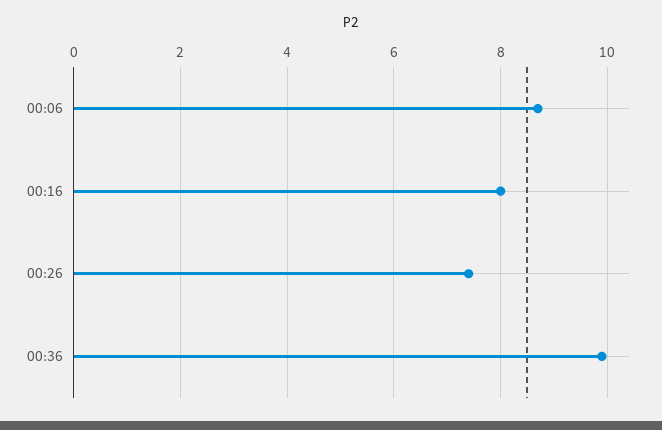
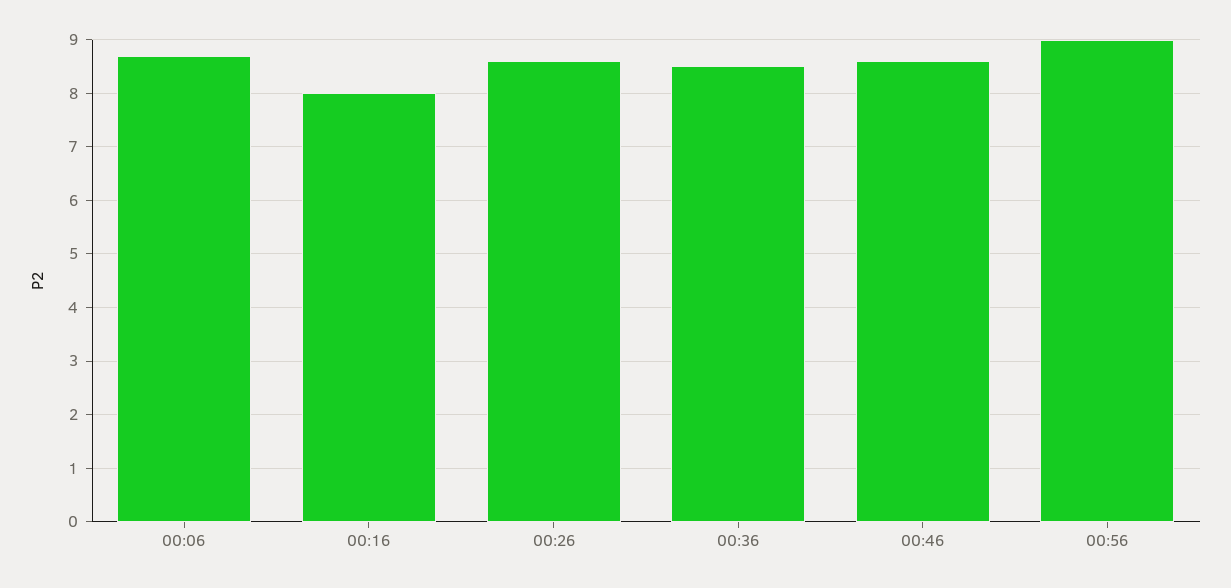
00:26: 7.5 -> 8.5
00:36: 10 -> 8.5
00:46: none -> 8.5
00:56: none -> 9

